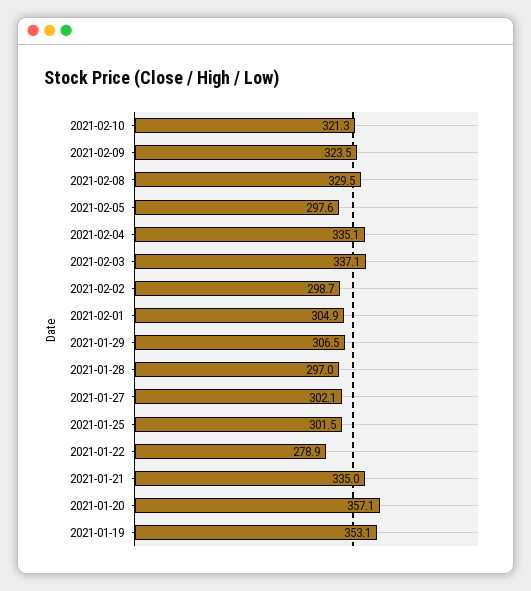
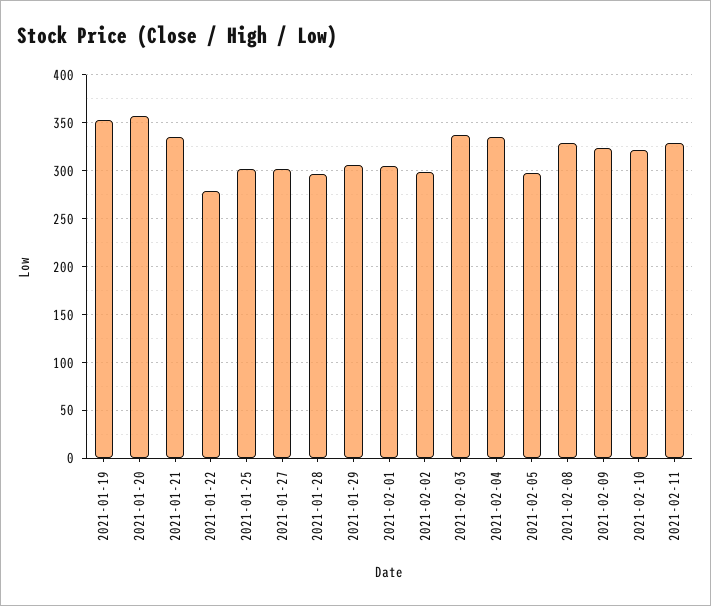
2021-02-11: none -> 330

